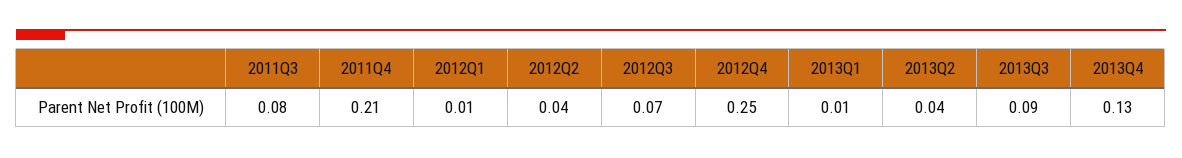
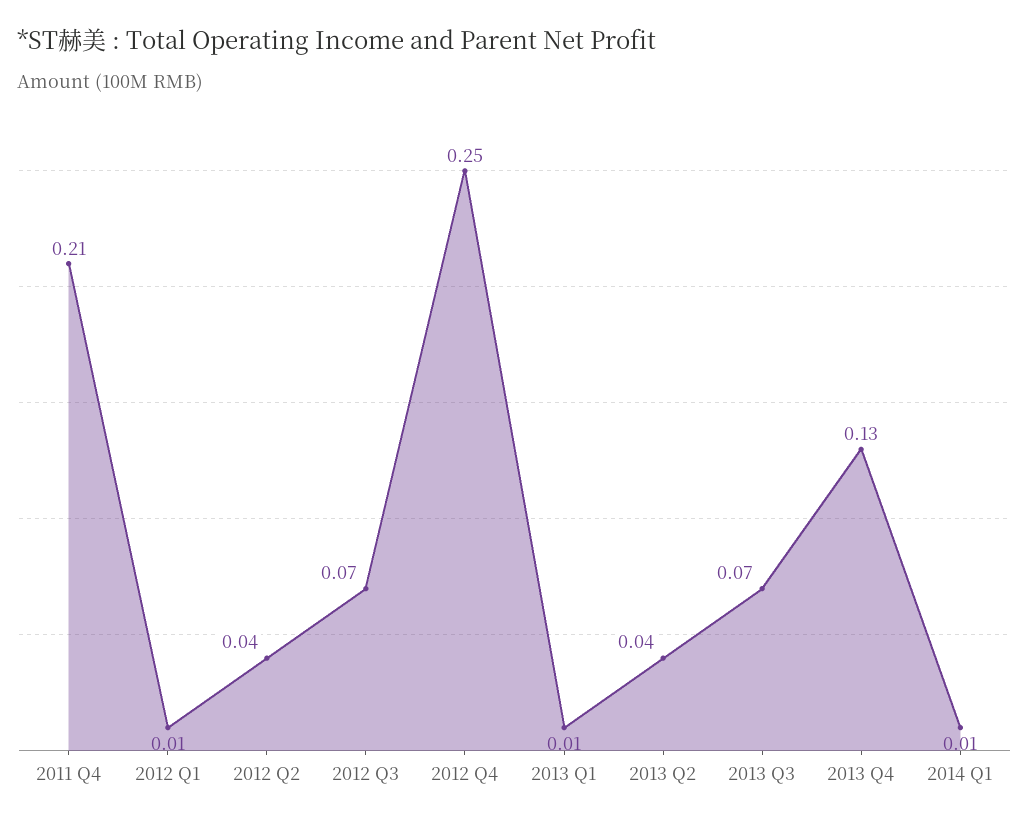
2011Q3: 0.08 -> none
2013Q3: 0.09 -> 0.07
2014 Q1: none -> 0.01

